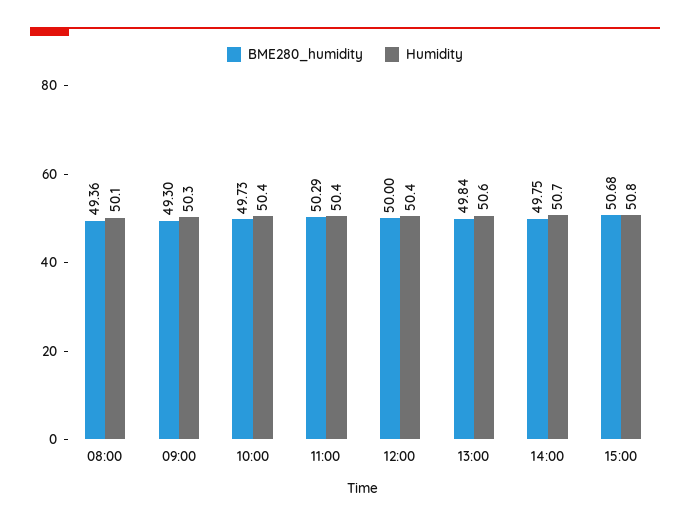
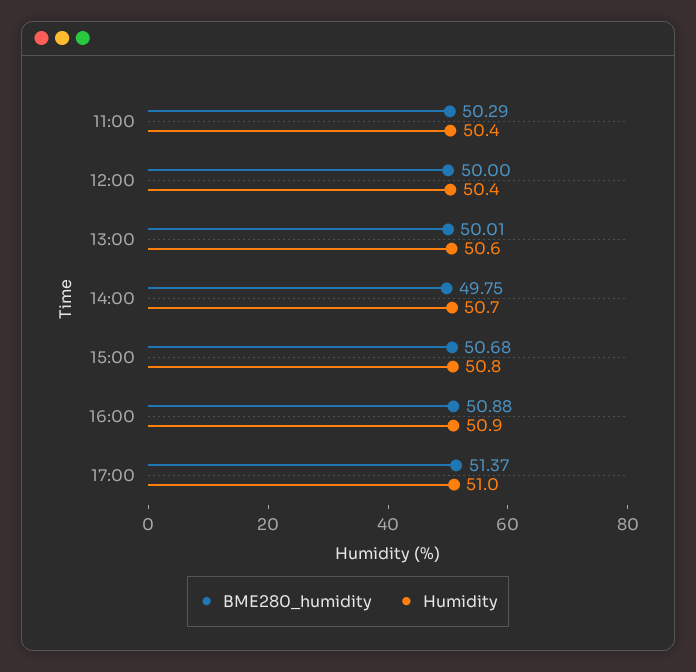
BME280_humidity, 08:00: 49.36 -> none
Humidity, 08:00: 50.1 -> none
BME280_humidity, 09:00: 49.3 -> none
Humidity, 09:00: 50.3 -> none
BME280_humidity, 10:00: 49.73 -> none
Humidity, 10:00: 50.4 -> none
BME280_humidity, 13:00: 49.84 -> 50.01
BME280_humidity, 16:00: none -> 50.88
Humidity, 16:00: none -> 50.9
BME280_humidity, 17:00: none -> 51.37
Humidity, 17:00: none -> 51

